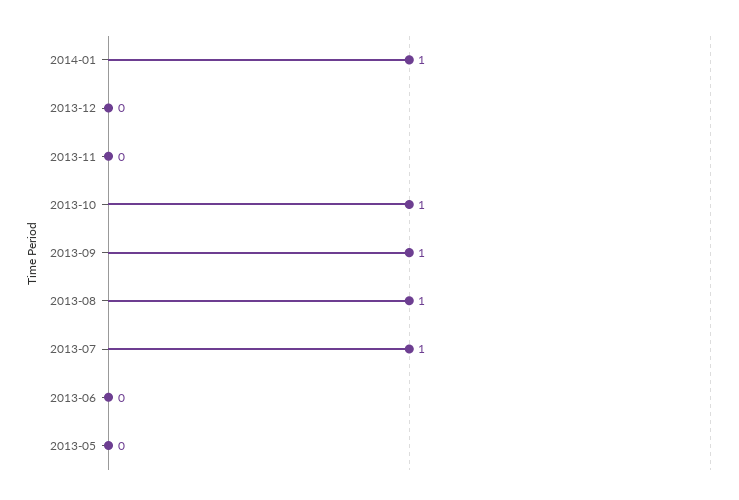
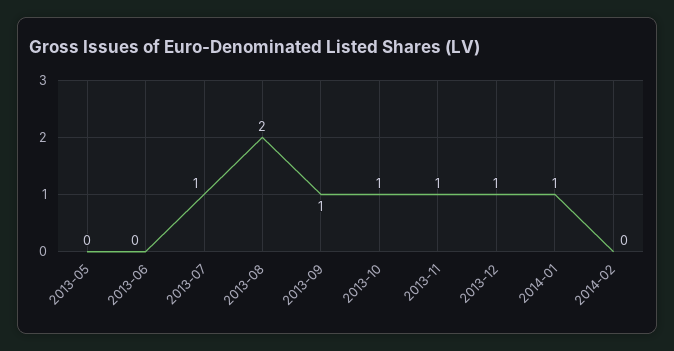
2013-12: 0 -> 1
2013-11: 0 -> 1
2013-08: 1 -> 2
2014-02: none -> 0

